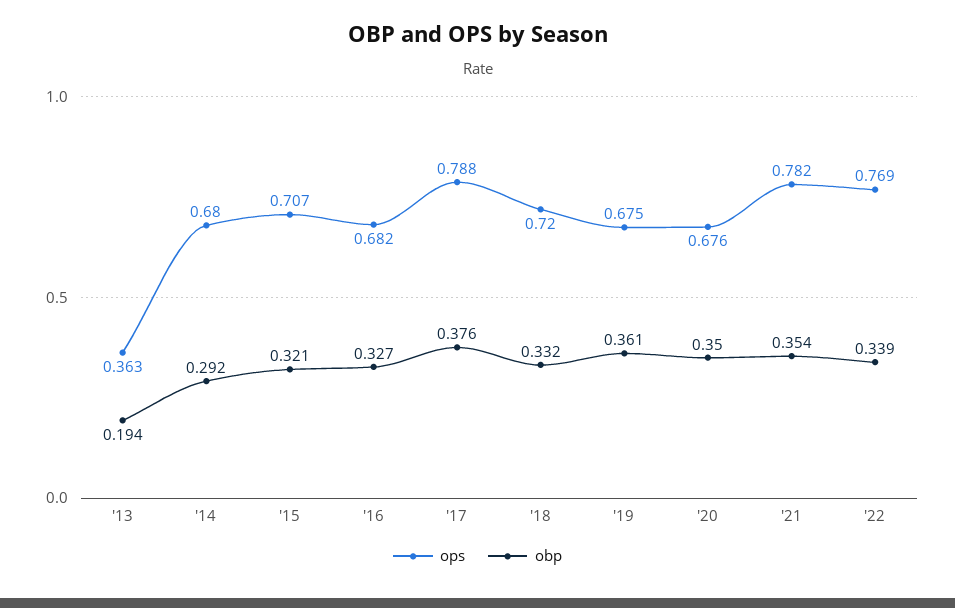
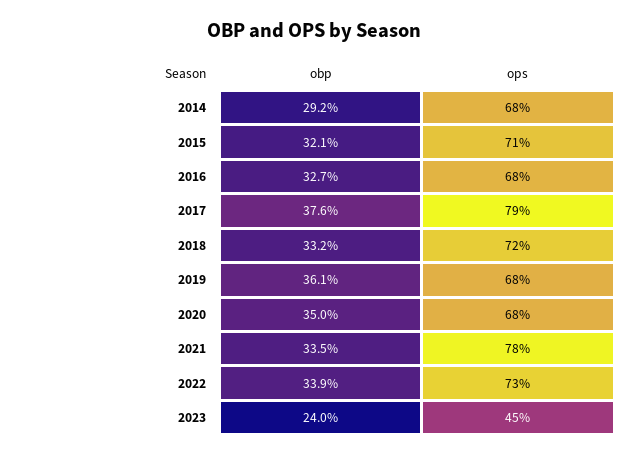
ops, '13: 0.363 -> none
obp, '13: 0.194 -> none
obp, '21: 0.354 -> 0.335
ops, '22: 0.769 -> 0.73
obp, 2023: none -> 0.24
ops, 2023: none -> 0.45

